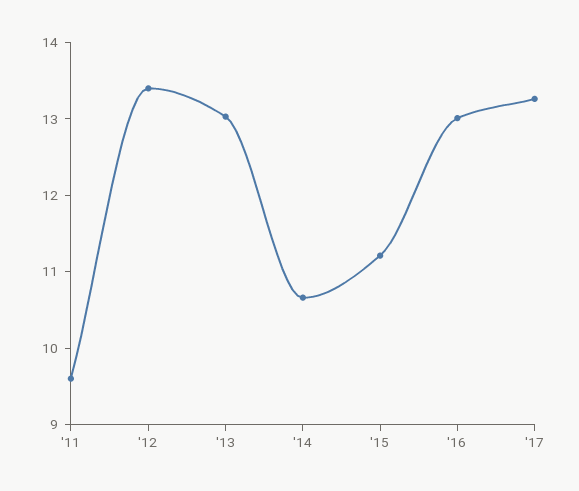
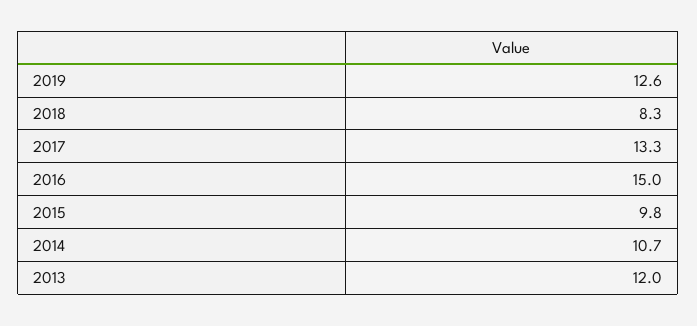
'11: 9.6 -> none
'12: 13.4 -> none
'13: 13 -> 12
'15: 11.2 -> 9.8
'16: 13 -> 15
2019: none -> 12.6
2018: none -> 8.3

